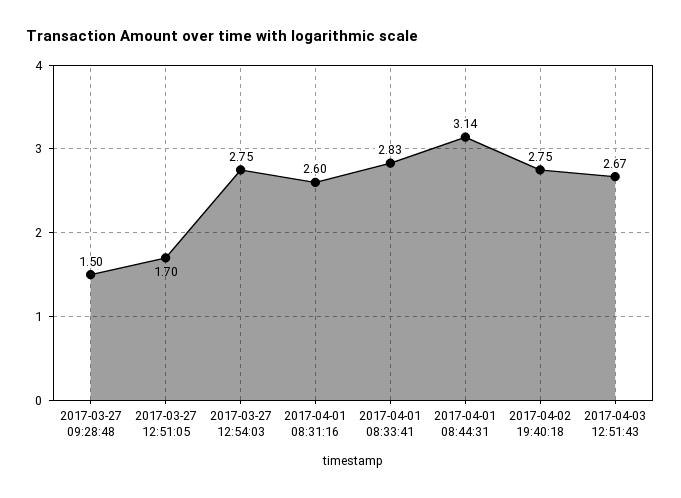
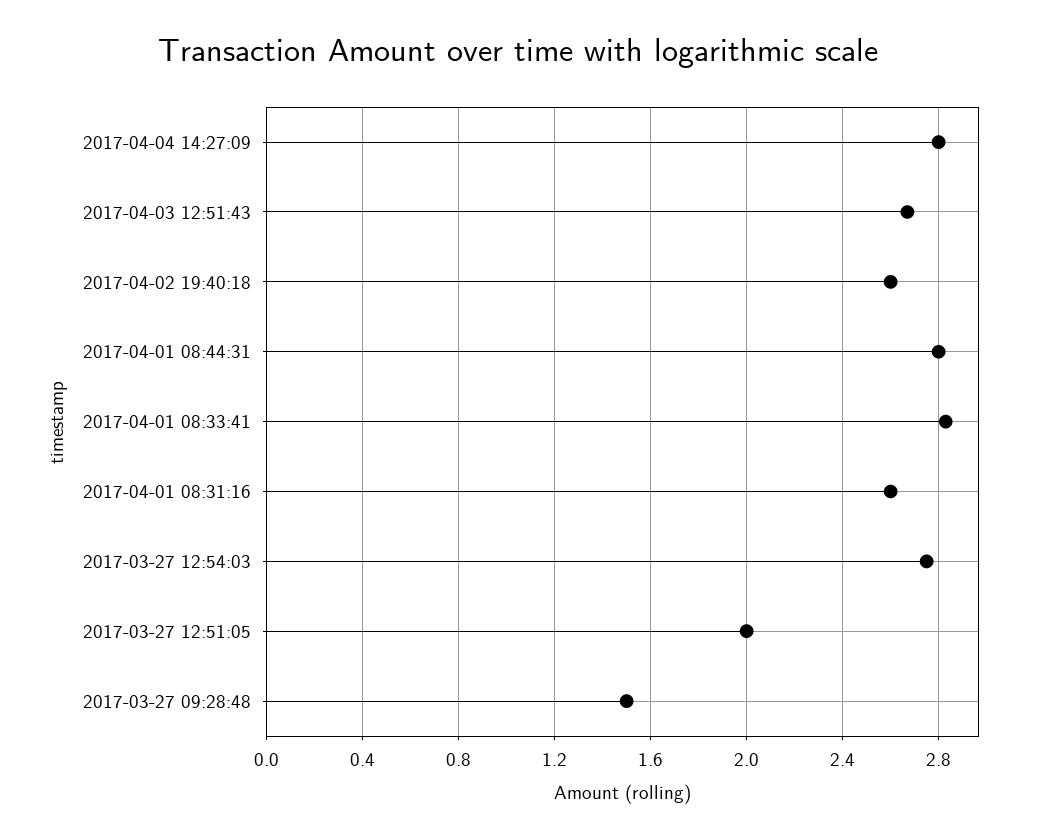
2017-03-27 12:51:05: 1.7 -> 2
2017-04-01 08:44:31: 3.14 -> 2.8
2017-04-02 19:40:18: 2.75 -> 2.6
2017-04-04 14:27:09: none -> 2.8

